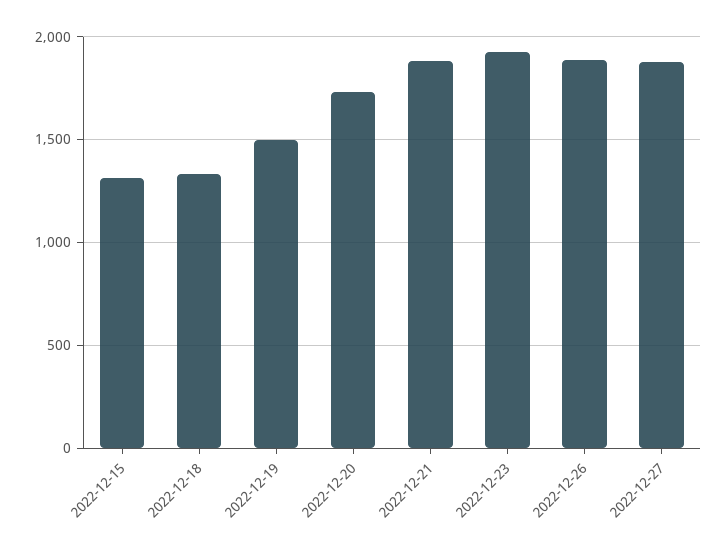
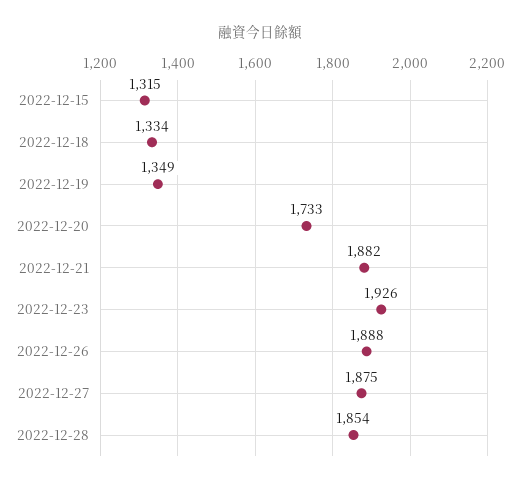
2022-12-19: 1500 -> 1349
2022-12-28: none -> 1854

